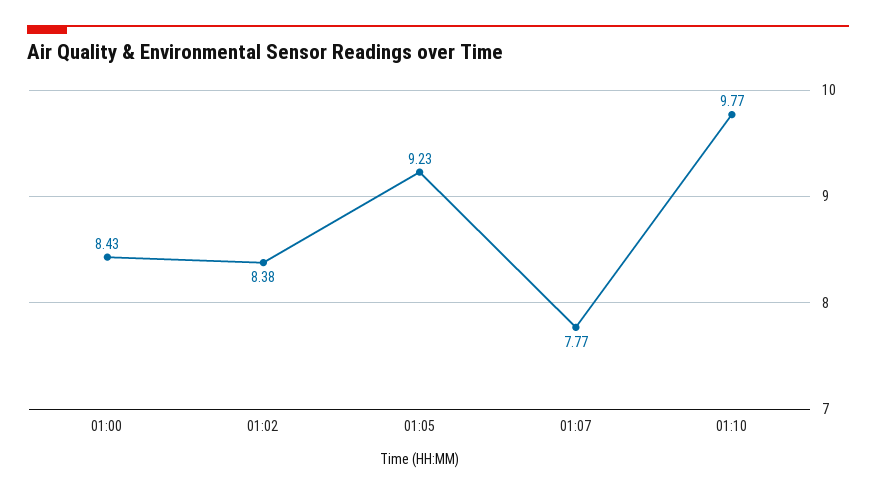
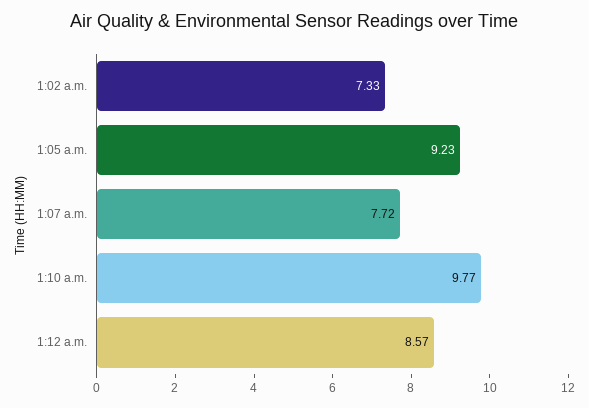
01:00: 8.43 -> none
01:02: 8.38 -> 7.33
01:07: 7.77 -> 7.72
1:12 a.m.: none -> 8.57

